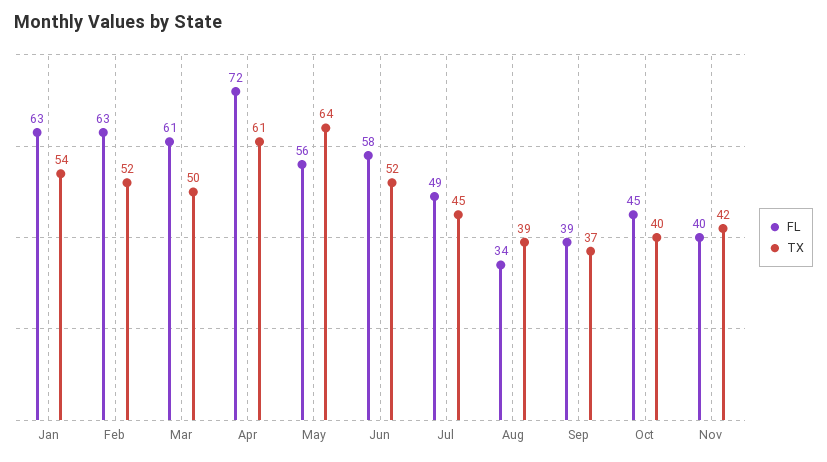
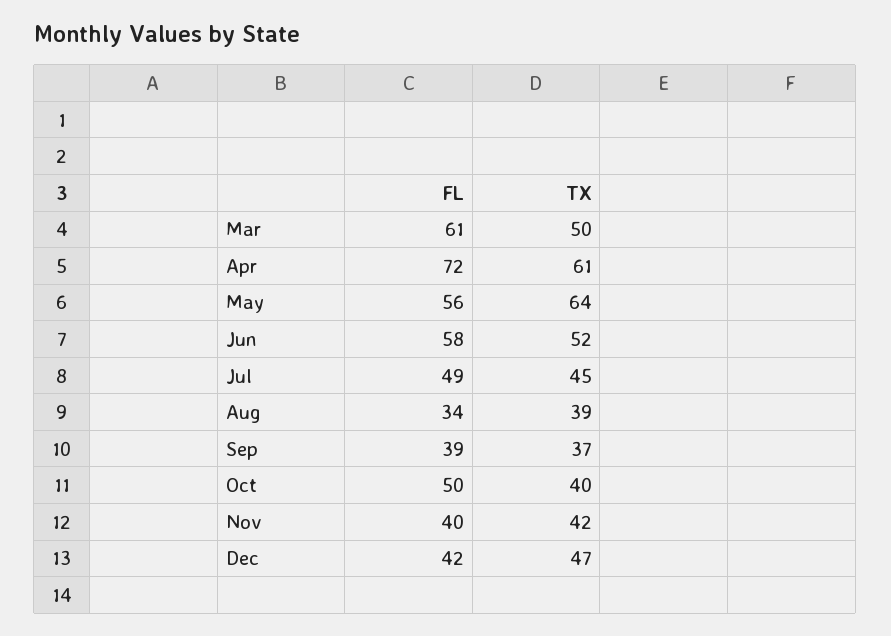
FL, Jan: 63 -> none
TX, Jan: 54 -> none
FL, Feb: 63 -> none
TX, Feb: 52 -> none
FL, Oct: 45 -> 50
FL, Dec: none -> 42
TX, Dec: none -> 47

